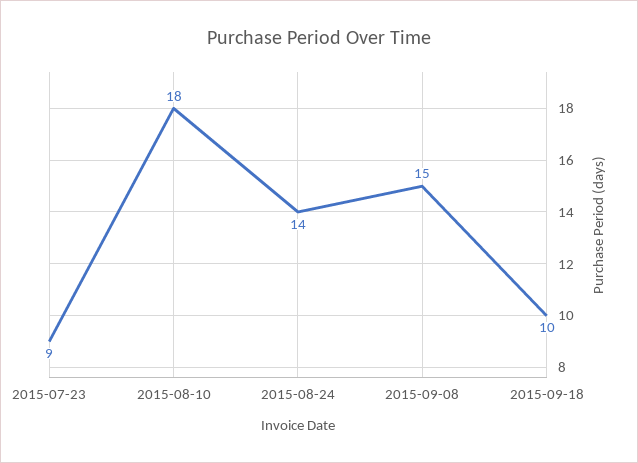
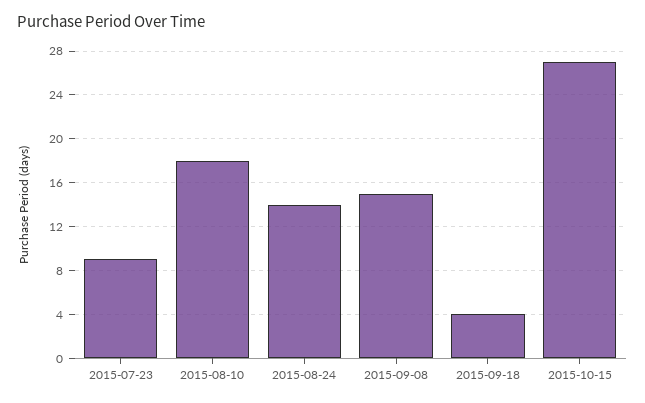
2015-09-18: 10 -> 4
2015-10-15: none -> 27

